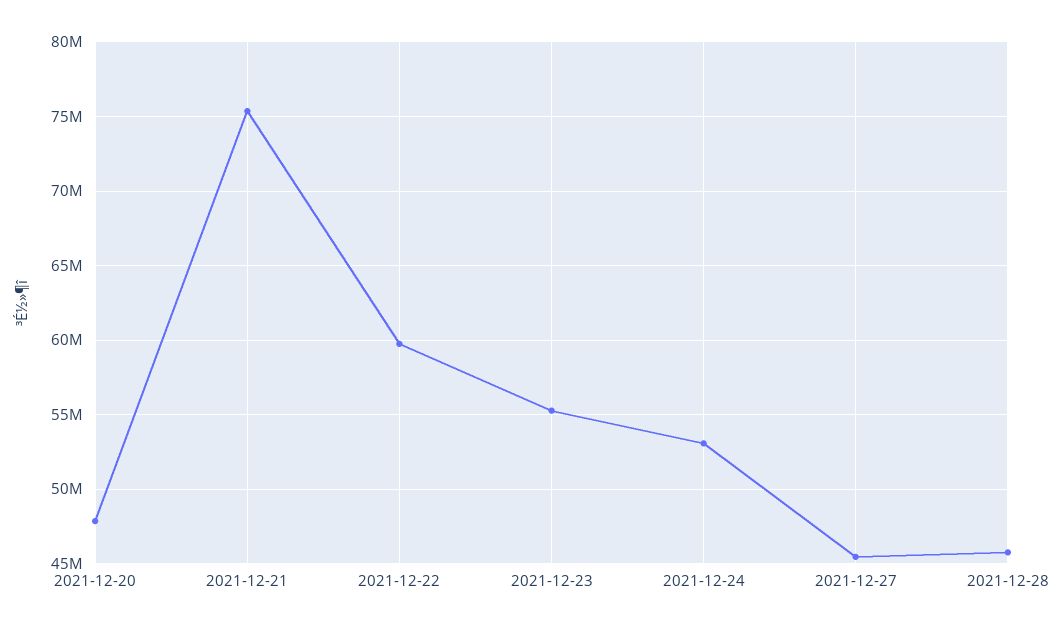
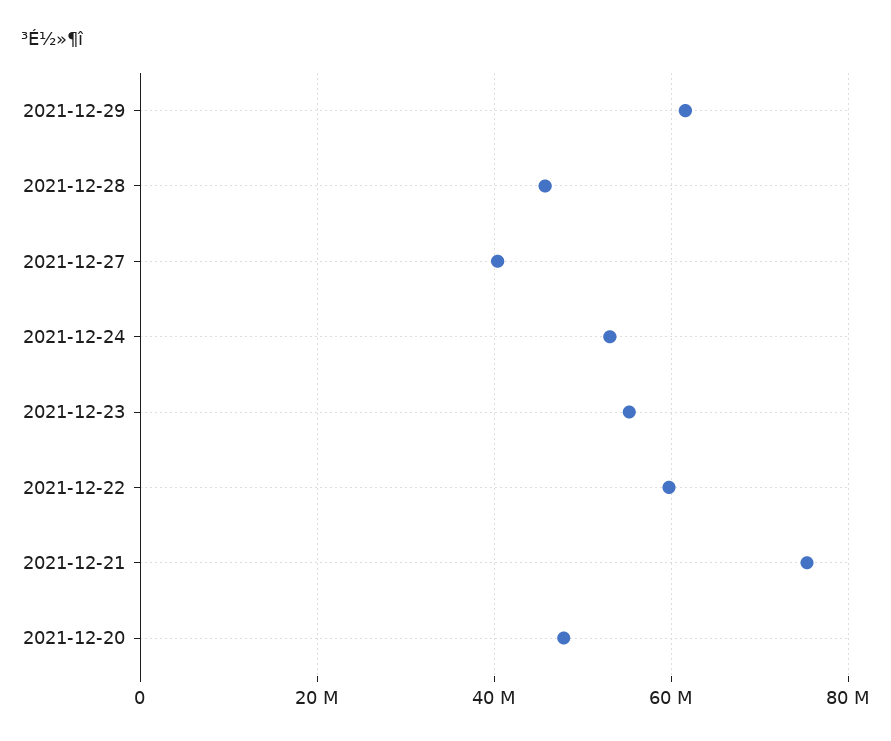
2021-12-27: 45500000 -> 40000000
2021-12-29: none -> 62000000

